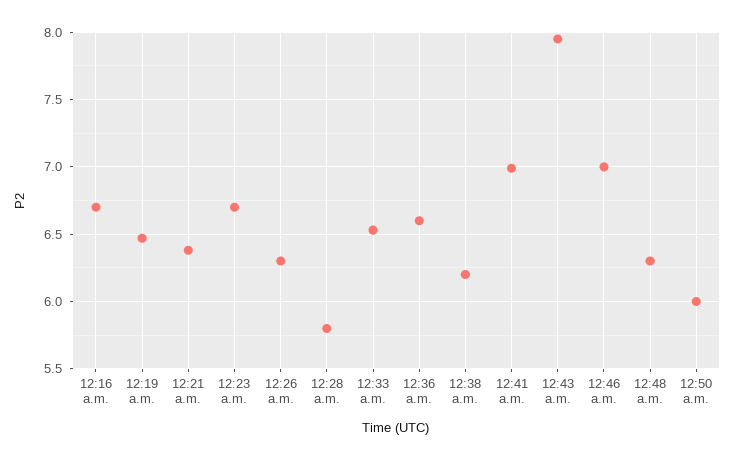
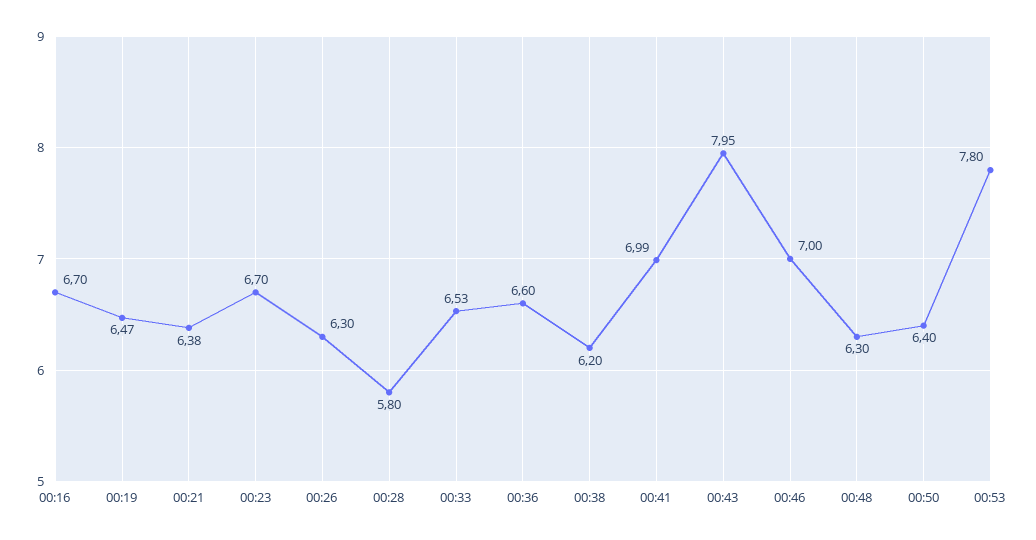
12:50 a.m.: 6 -> 6.4
00:53: none -> 7.8

